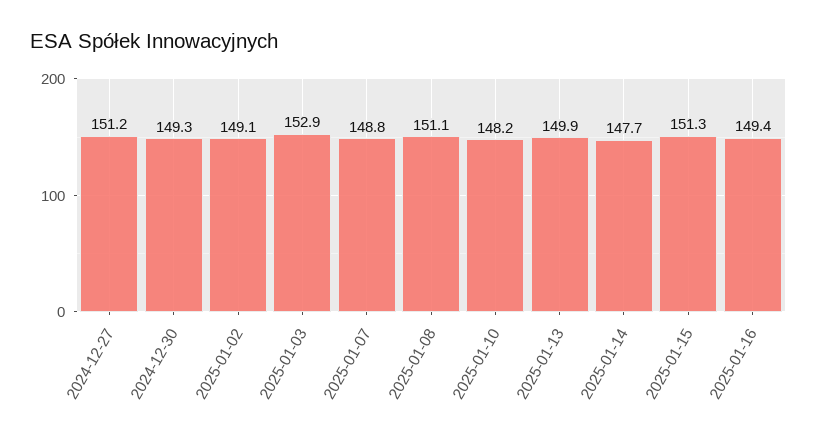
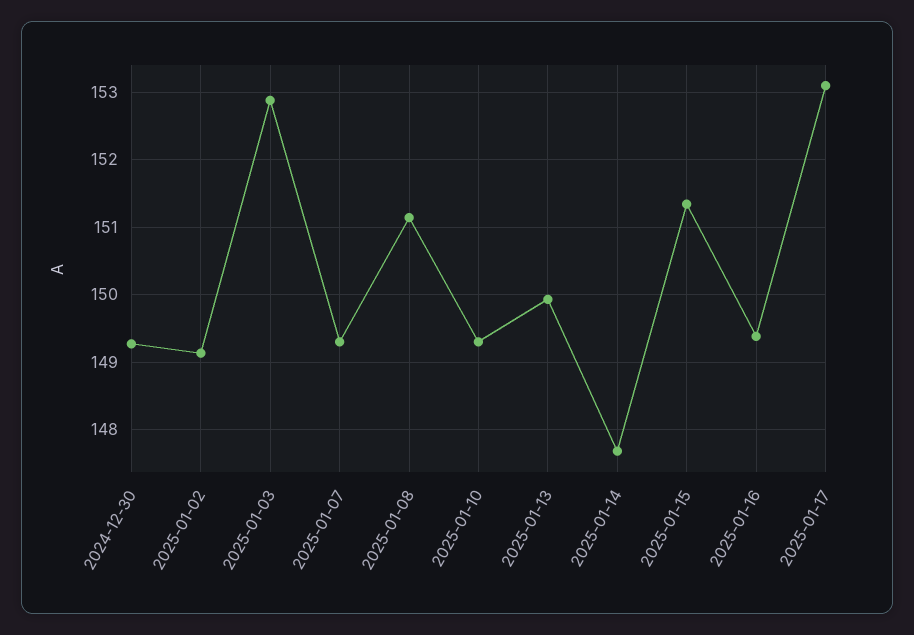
2024-12-27: 151.2 -> none
2025-01-07: 148.8 -> 149.3
2025-01-10: 148.2 -> 149.3
2025-01-17: none -> 153.1

